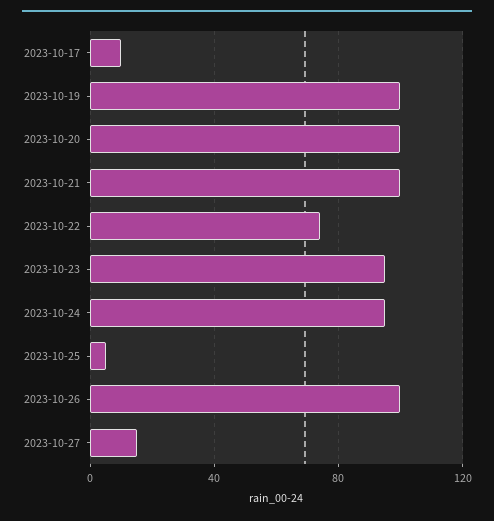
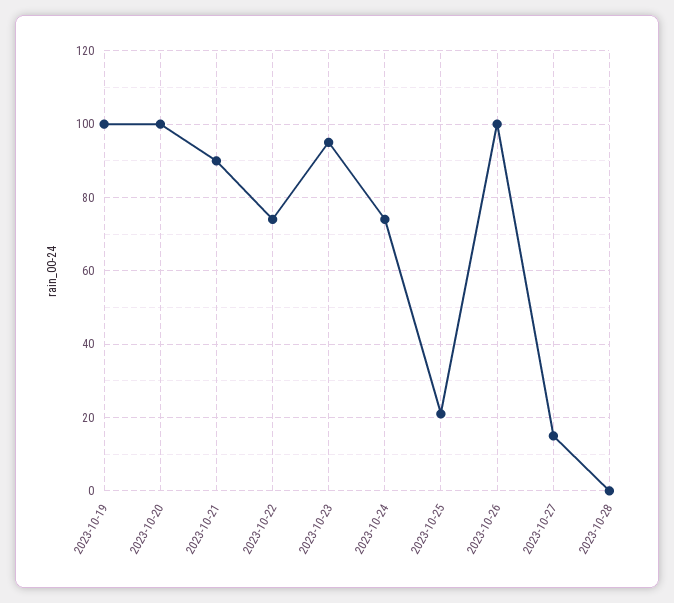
2023-10-17: 10 -> none
2023-10-21: 100 -> 90
2023-10-24: 95 -> 75
2023-10-25: 5 -> 20
2023-10-28: none -> 0

